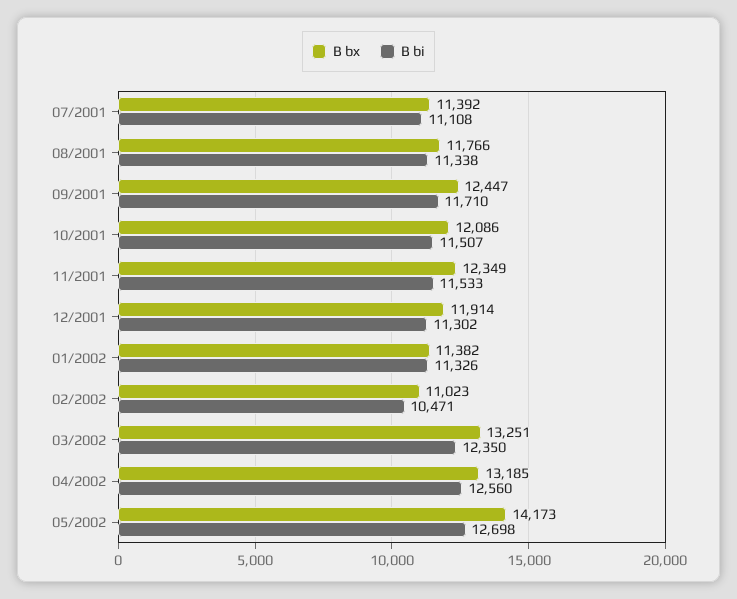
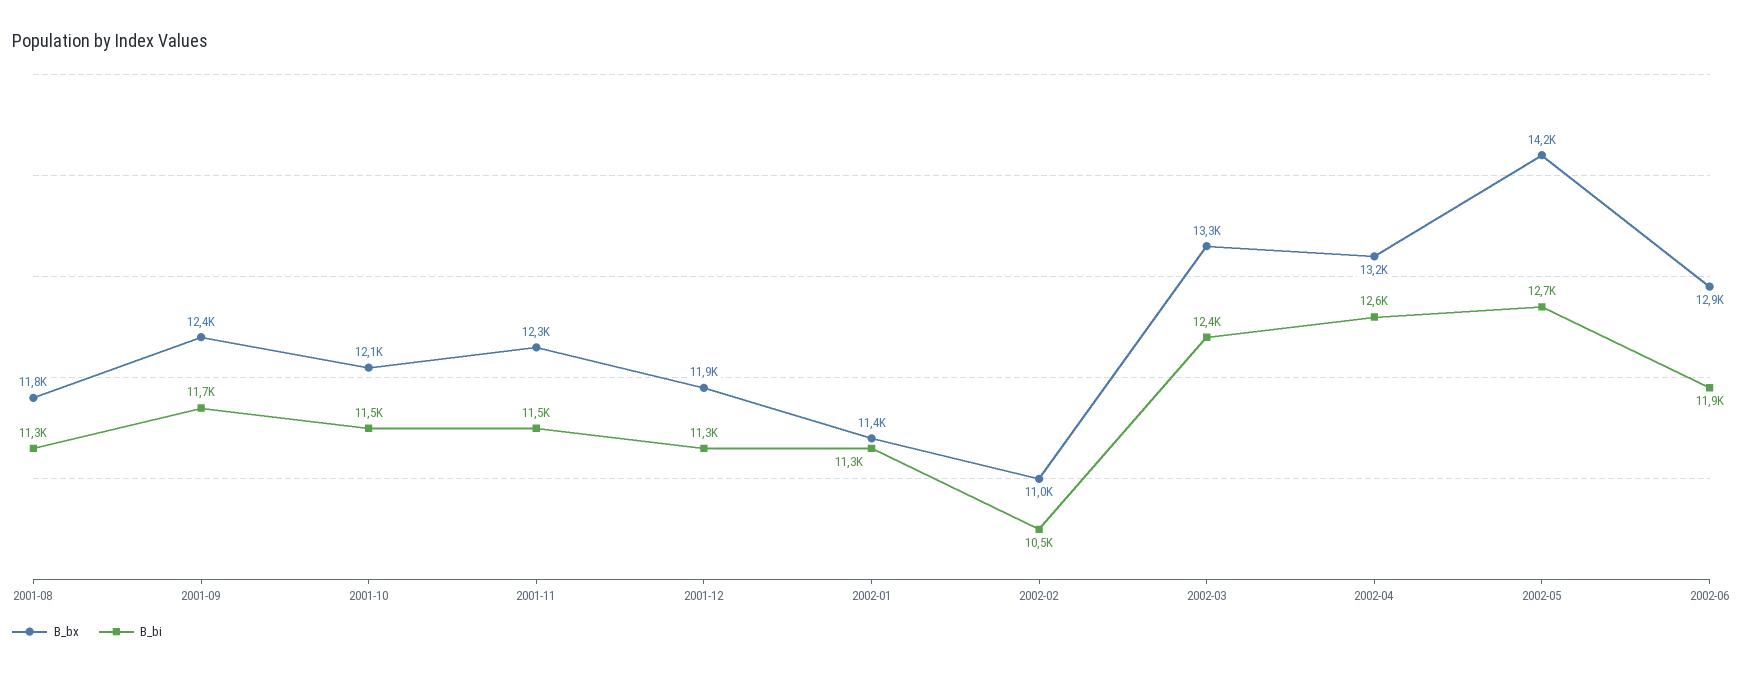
B bx, 07/2001: 11392 -> none
B bi, 07/2001: 11108 -> none
B bx, 2002-06: none -> 12900
B bi, 2002-06: none -> 11900

